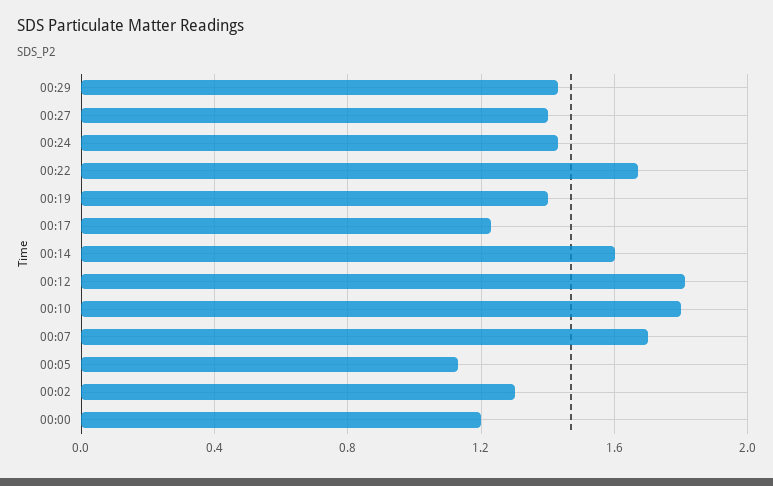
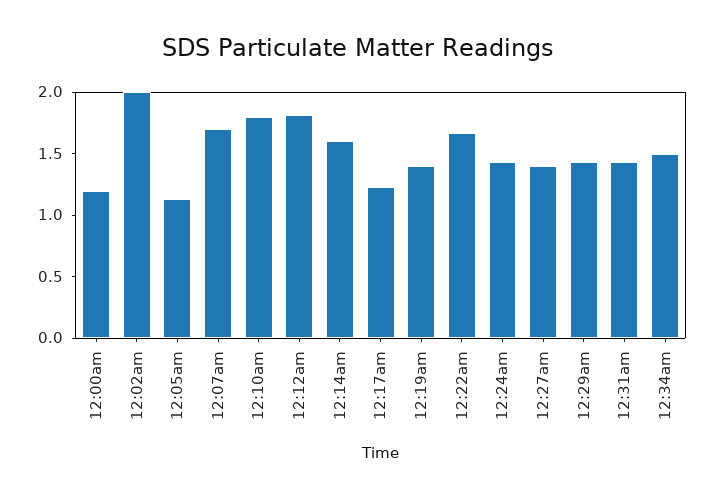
00:02: 1.3 -> 2
12:31am: none -> 1.4
12:34am: none -> 1.5

